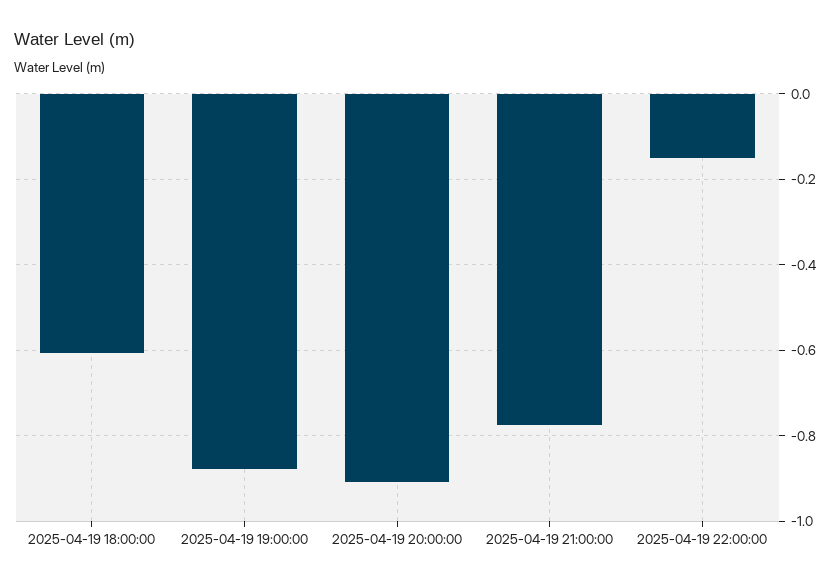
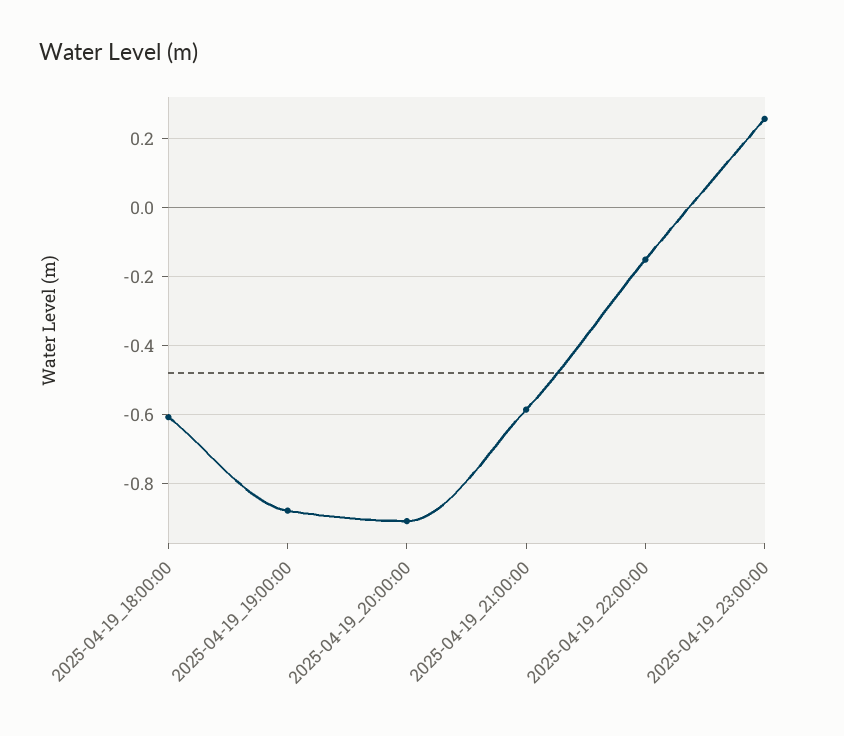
2025-04-19 21:00:00: -0.78 -> -0.58
2025-04-19_23:00:00: none -> 0.26

